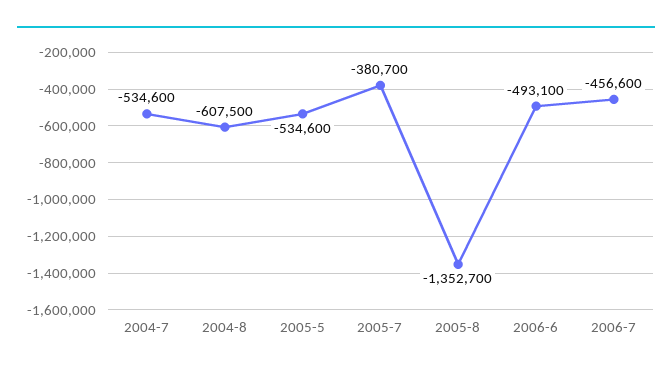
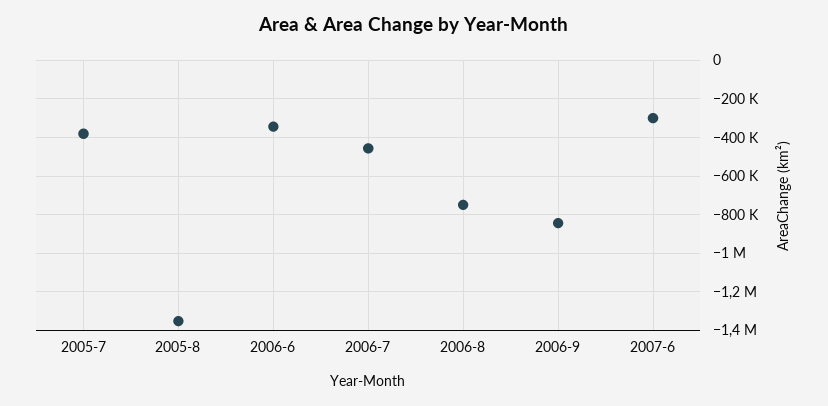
2004-7: -534600 -> none
2004-8: -607500 -> none
2005-5: -534600 -> none
2006-6: -493100 -> -350000
2006-8: none -> -750000
2006-9: none -> -850000
2007-6: none -> -300000

